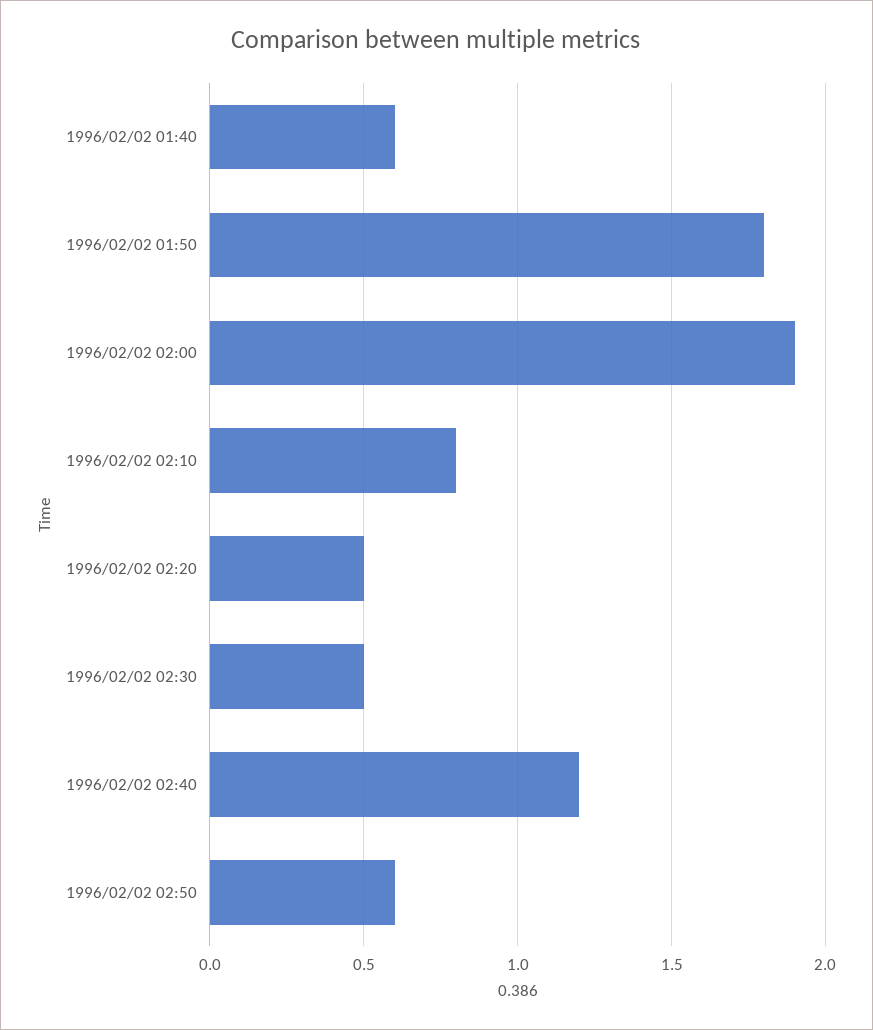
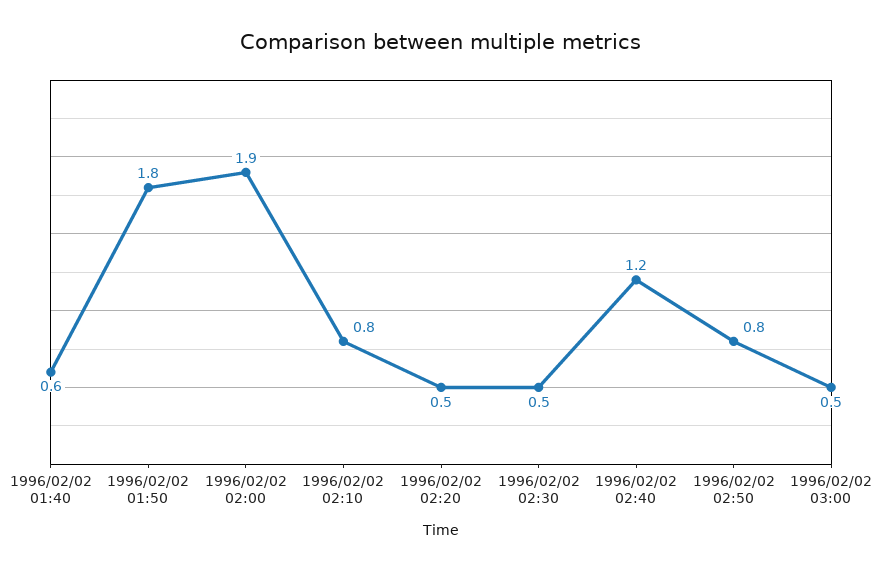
1996/02/02 02:50: 0.6 -> 0.8
1996/02/02 03:00: none -> 0.5

